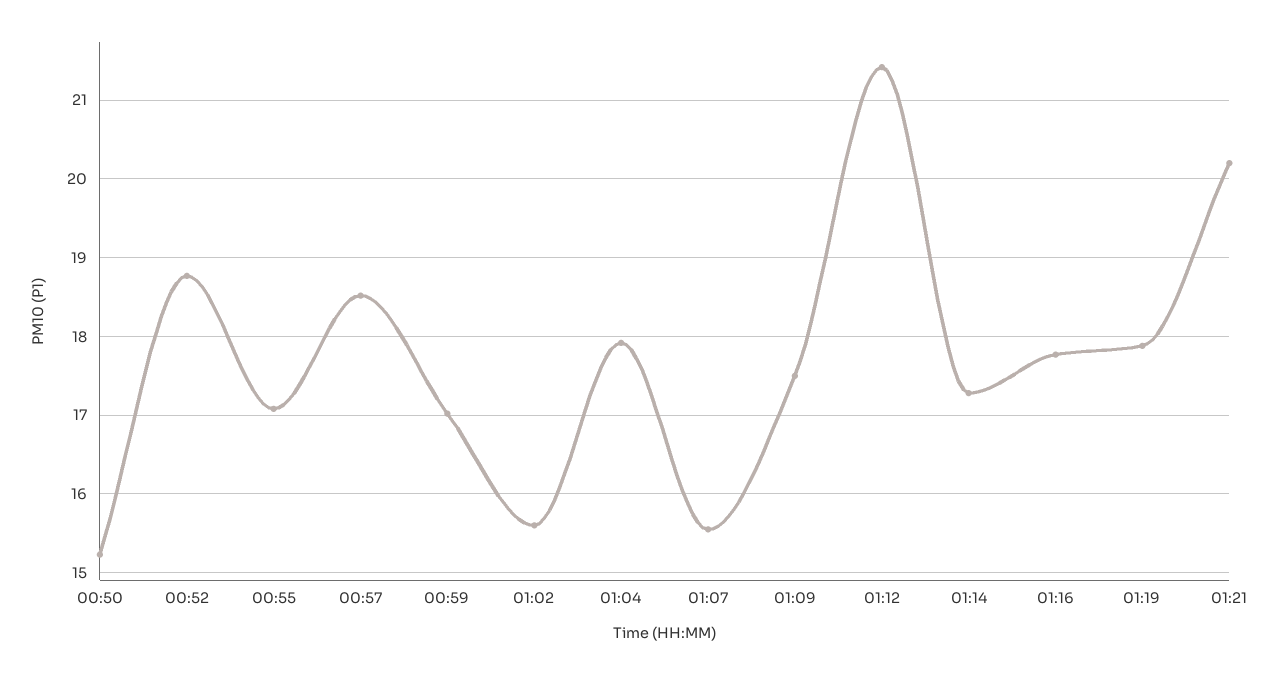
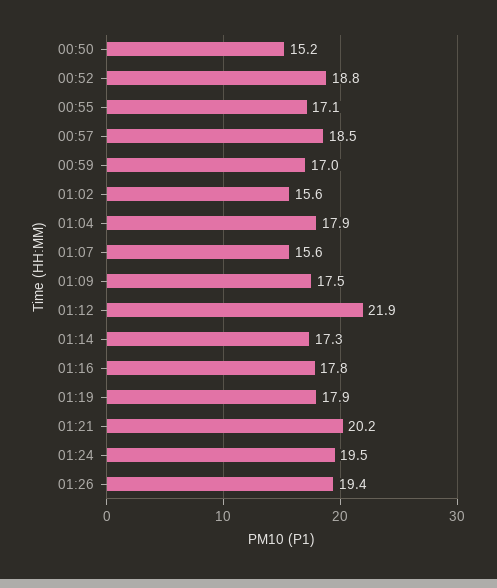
01:12: 21.4 -> 21.9
01:24: none -> 19.5
01:26: none -> 19.4

